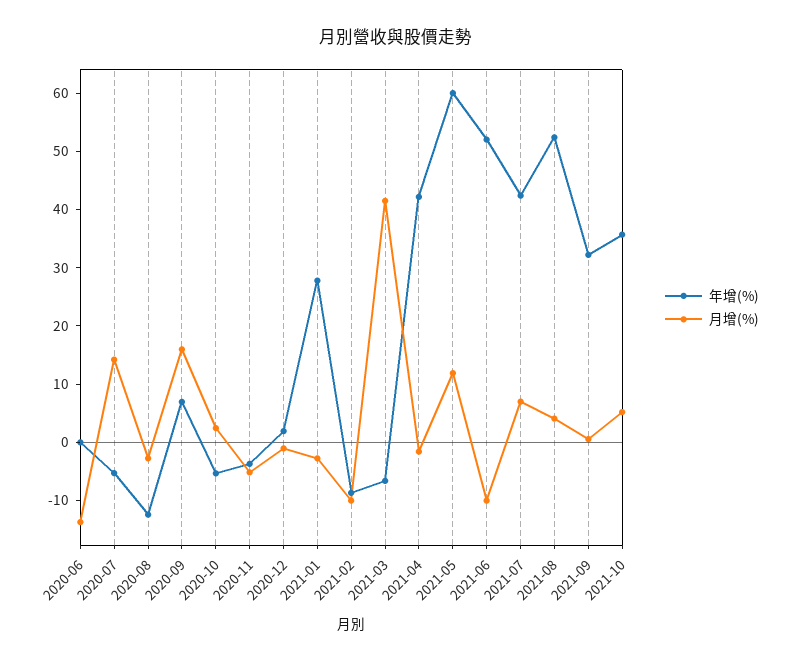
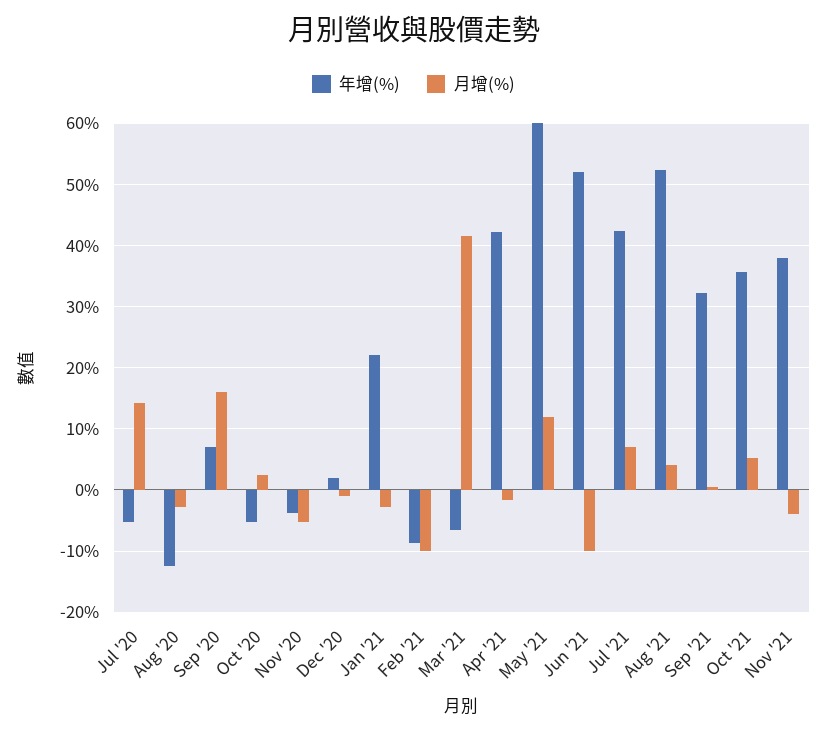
年增(%), 2020-06: 0 -> none
月增(%), 2020-06: -14 -> none
年增(%), 2021-01: 28 -> 22
年增(%), Nov '21: none -> 38
月增(%), Nov '21: none -> -4

